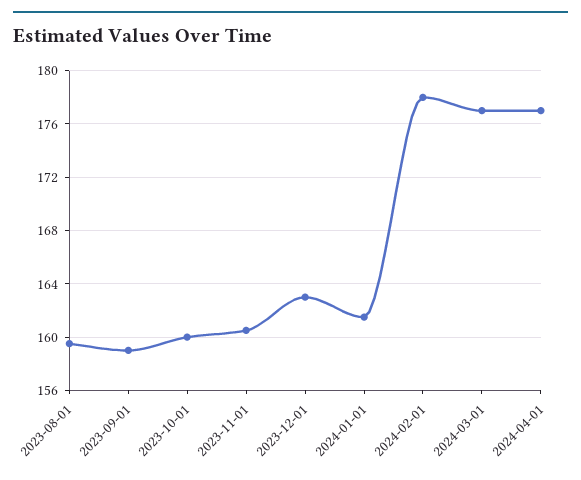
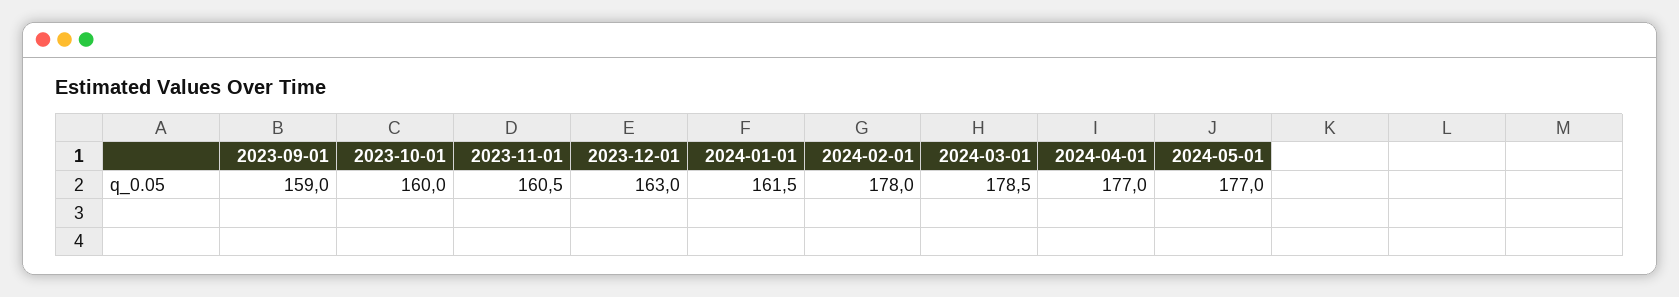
2023-08-01: 159.5 -> none
2024-03-01: 177 -> 178.5
2024-05-01: none -> 177

